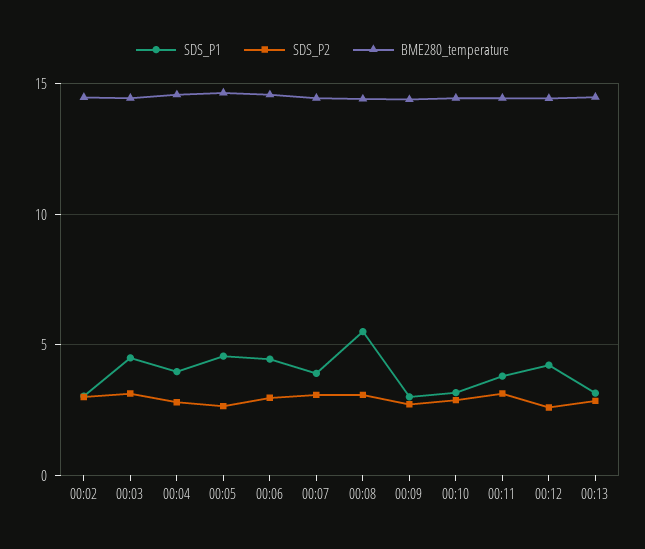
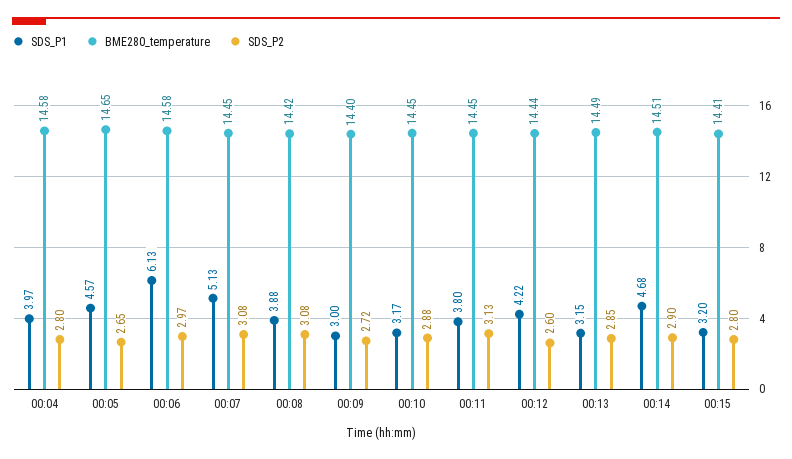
SDS_P1, 00:02: 3 -> none
SDS_P2, 00:02: 3 -> none
BME280_temperature, 00:02: 14.5 -> none
SDS_P1, 00:03: 4.5 -> none
SDS_P2, 00:03: 3 -> none
BME280_temperature, 00:03: 14.5 -> none
SDS_P1, 00:06: 4.5 -> 6.13
SDS_P1, 00:07: 4 -> 5.13
SDS_P1, 00:08: 5.5 -> 3.88
SDS_P1, 00:14: none -> 4.68
BME280_temperature, 00:14: none -> 14.51
SDS_P2, 00:14: none -> 2.9
SDS_P1, 00:15: none -> 3.2
BME280_temperature, 00:15: none -> 14.41
SDS_P2, 00:15: none -> 2.8

